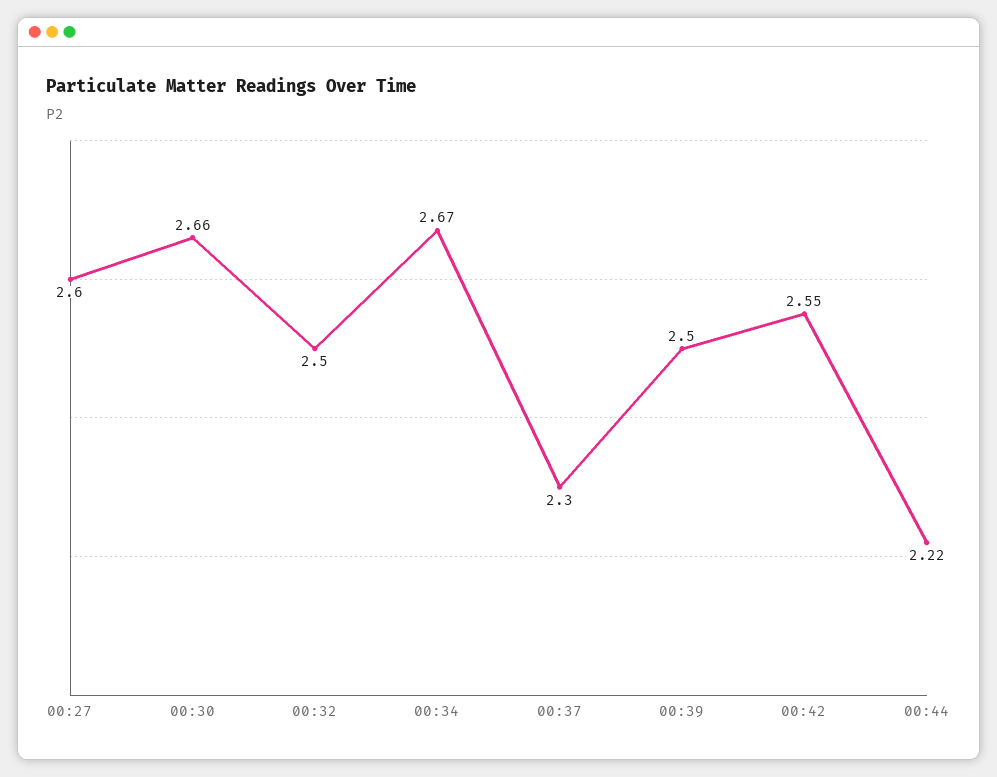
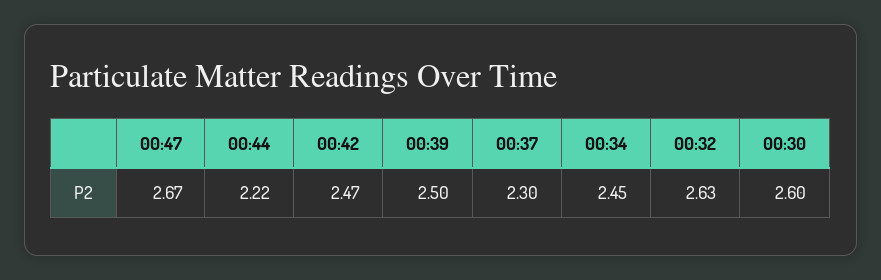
00:27: 2.6 -> none
00:30: 2.66 -> 2.6
00:32: 2.5 -> 2.63
00:34: 2.67 -> 2.45
00:42: 2.55 -> 2.47
00:47: none -> 2.67

